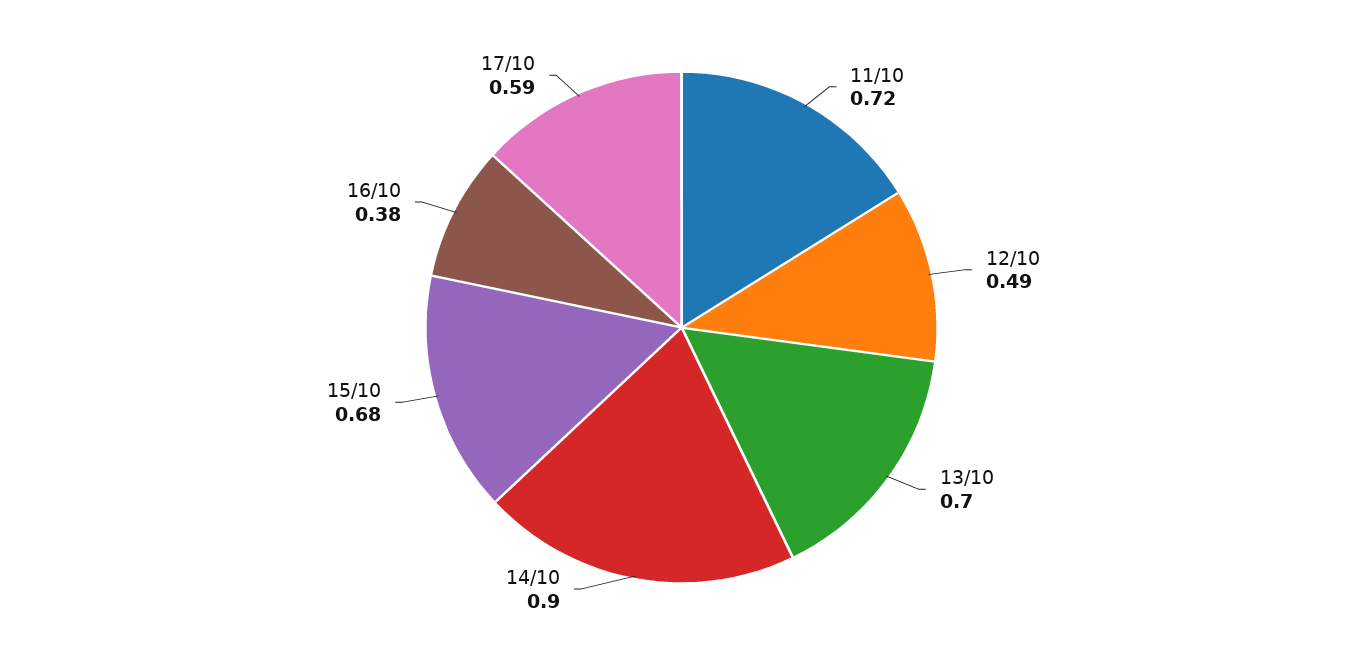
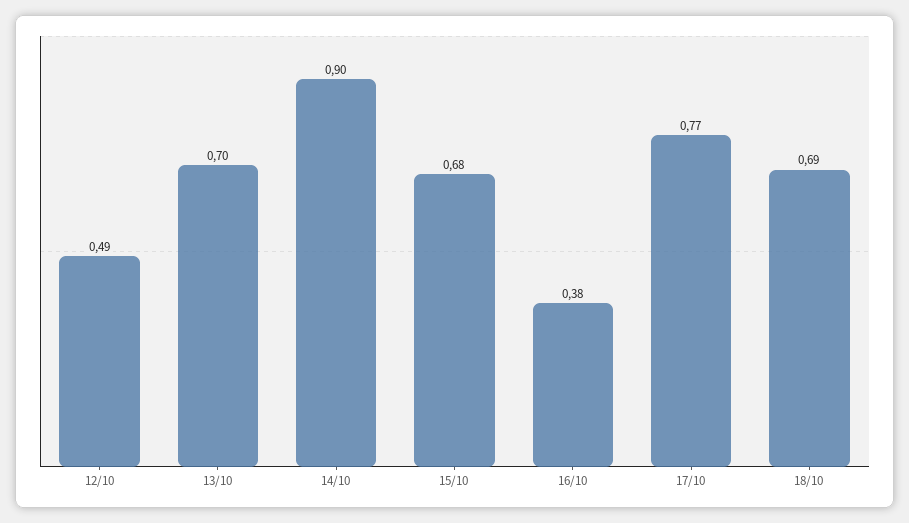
11/10: 0.72 -> none
17/10: 0.59 -> 0.77
18/10: none -> 0.69

